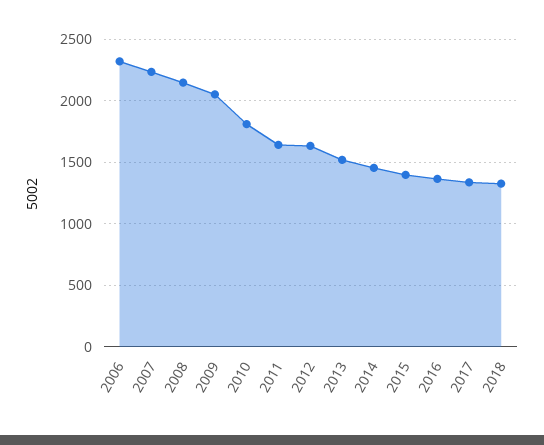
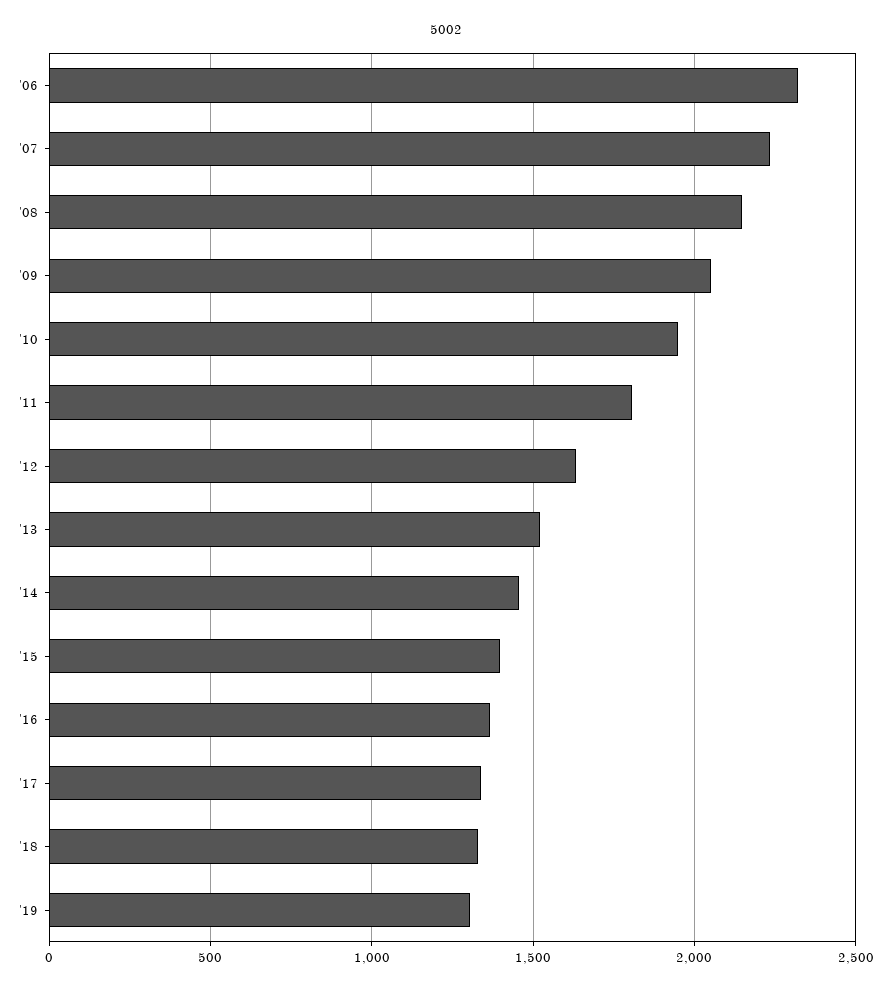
2010: 1800 -> 1950
2011: 1650 -> 1800
'19: none -> 1300

